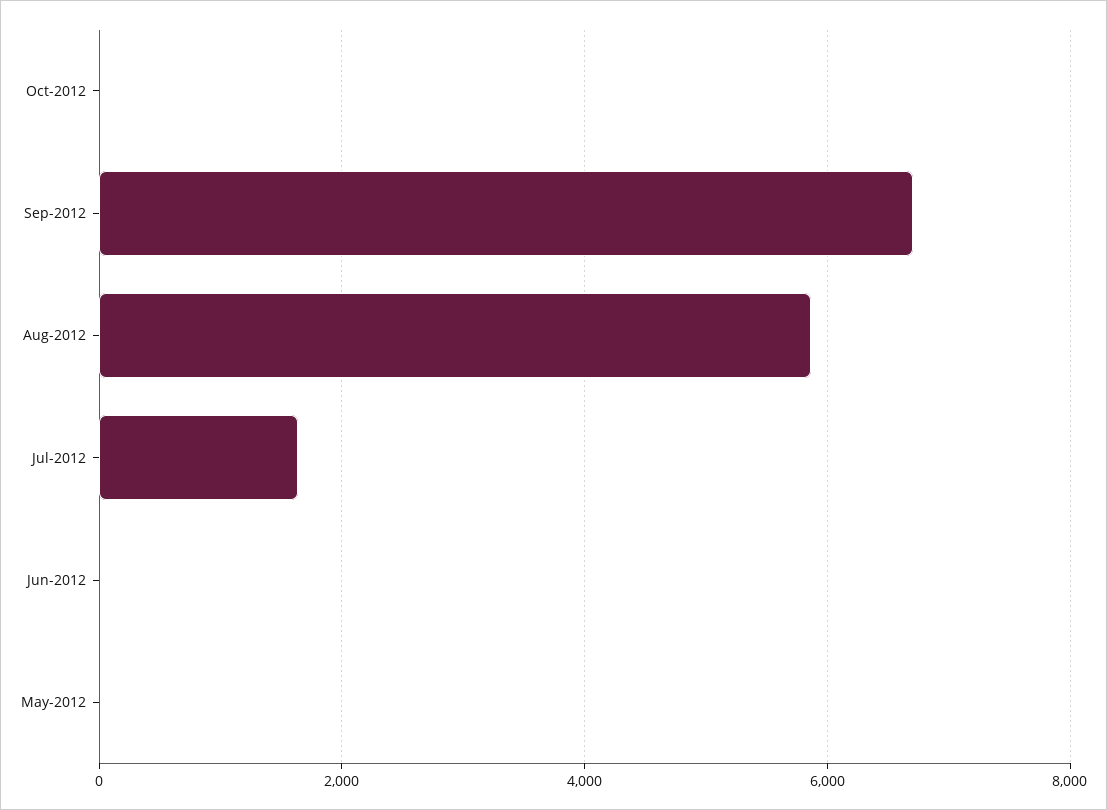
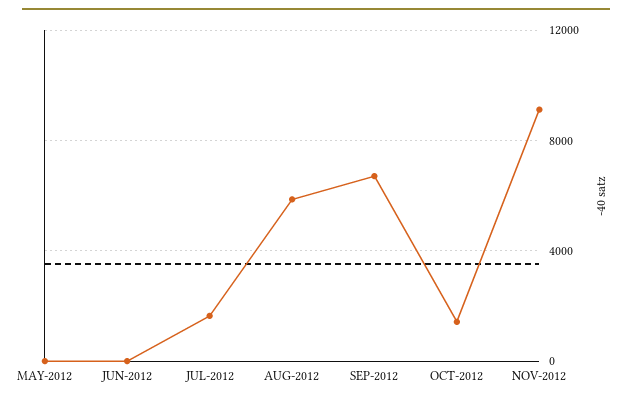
Oct-2012: 0 -> 1500
NOV-2012: none -> 9000

